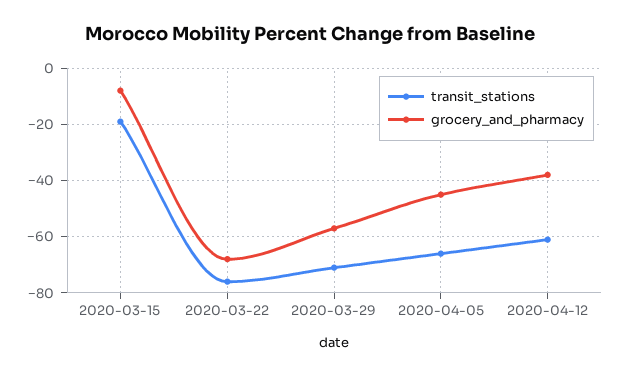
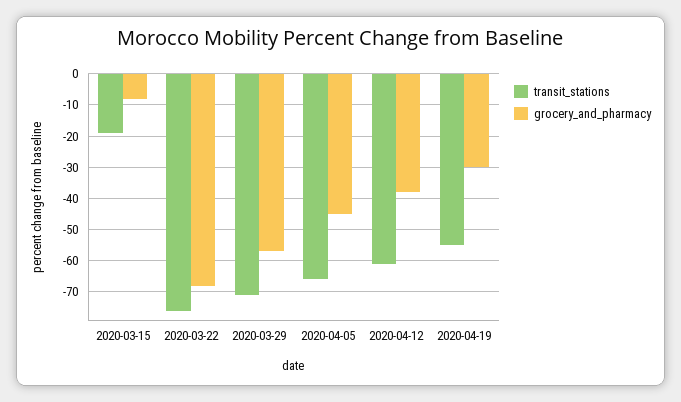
transit_stations, 2020-04-19: none -> -55
grocery_and_pharmacy, 2020-04-19: none -> -30

